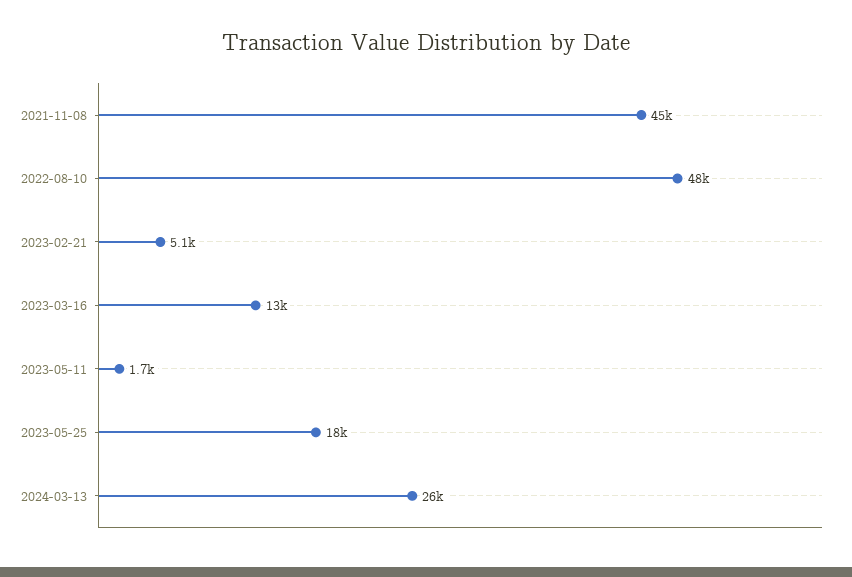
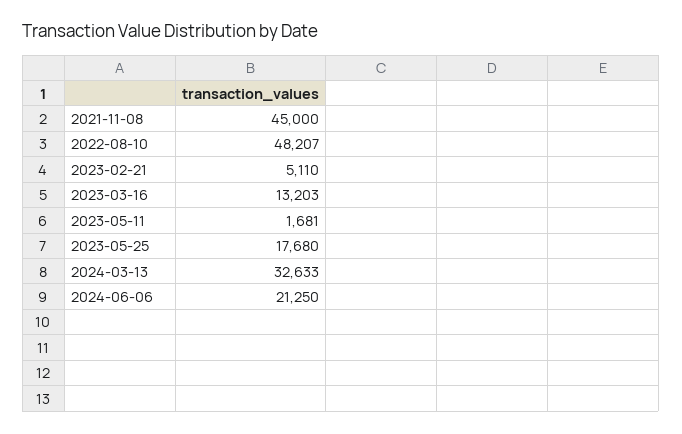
2024-03-13: 26000 -> 32633
2024-06-06: none -> 21250

